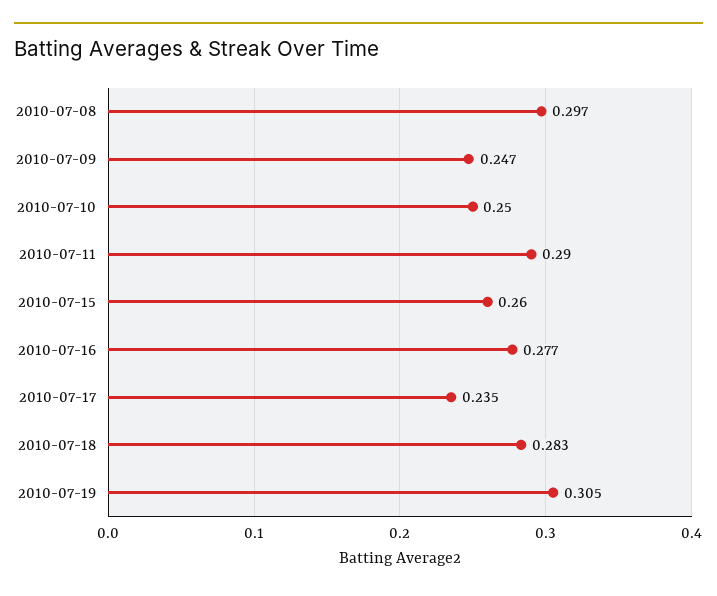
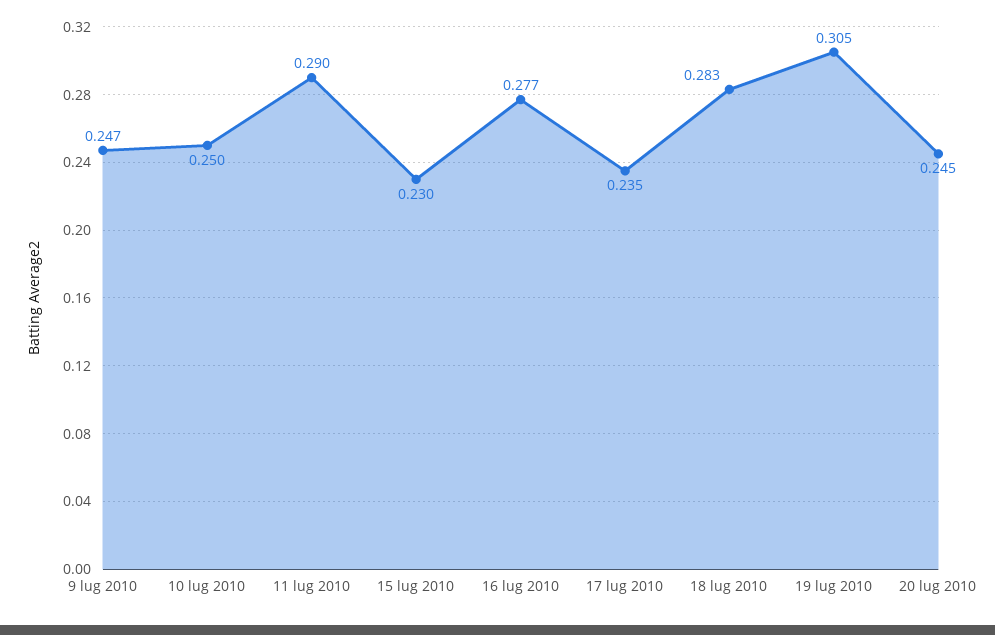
2010-07-08: 0.297 -> none
2010-07-15: 0.26 -> 0.23
20 lug 2010: none -> 0.245

